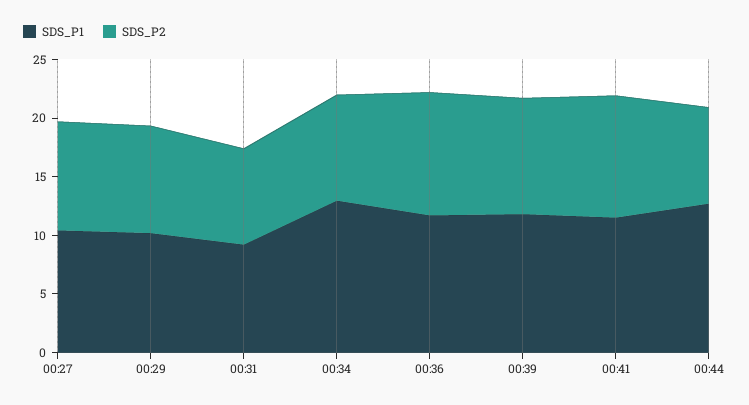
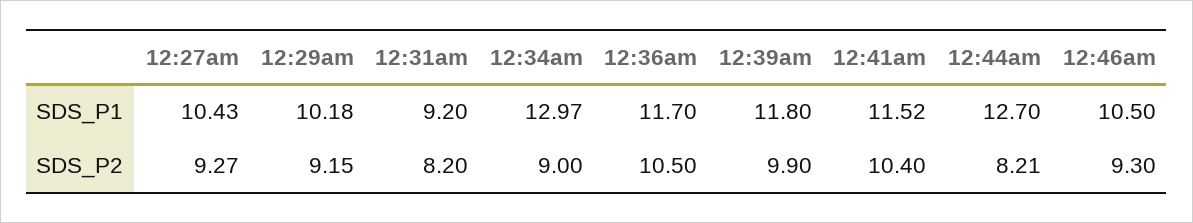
SDS_P1, 12:46am: none -> 10.5
SDS_P2, 12:46am: none -> 9.3

